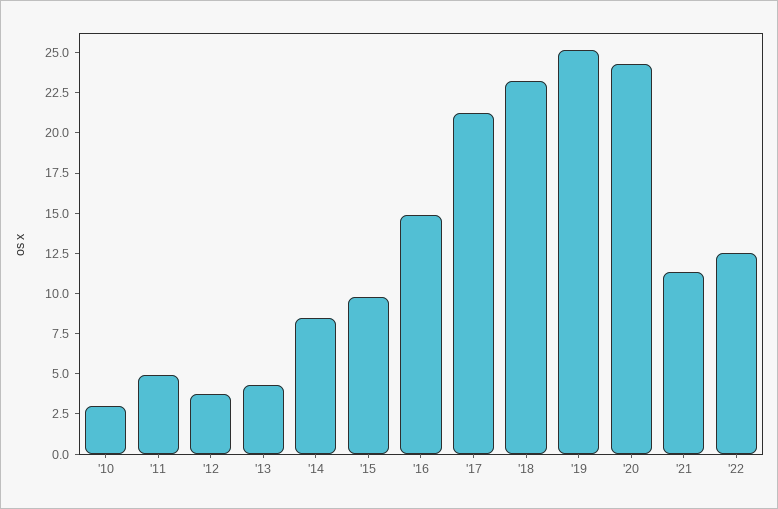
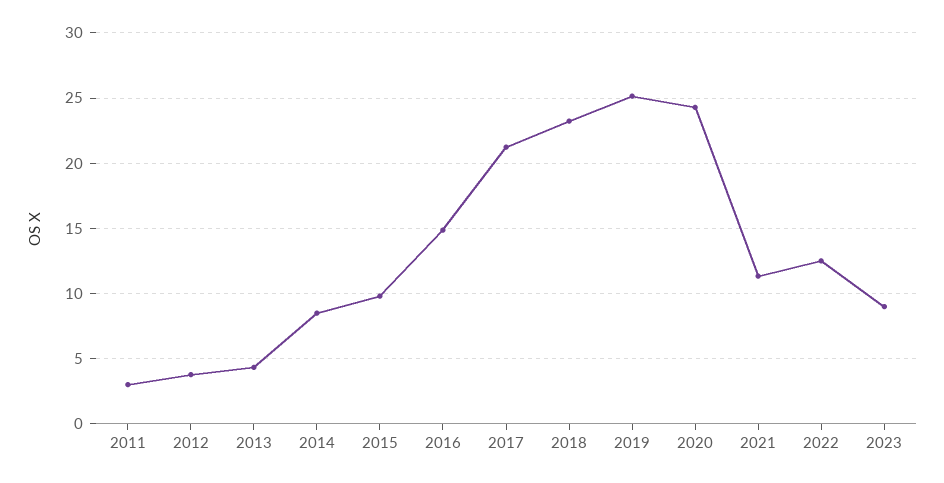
'10: 3 -> none
'11: 5 -> 3
2023: none -> 9

